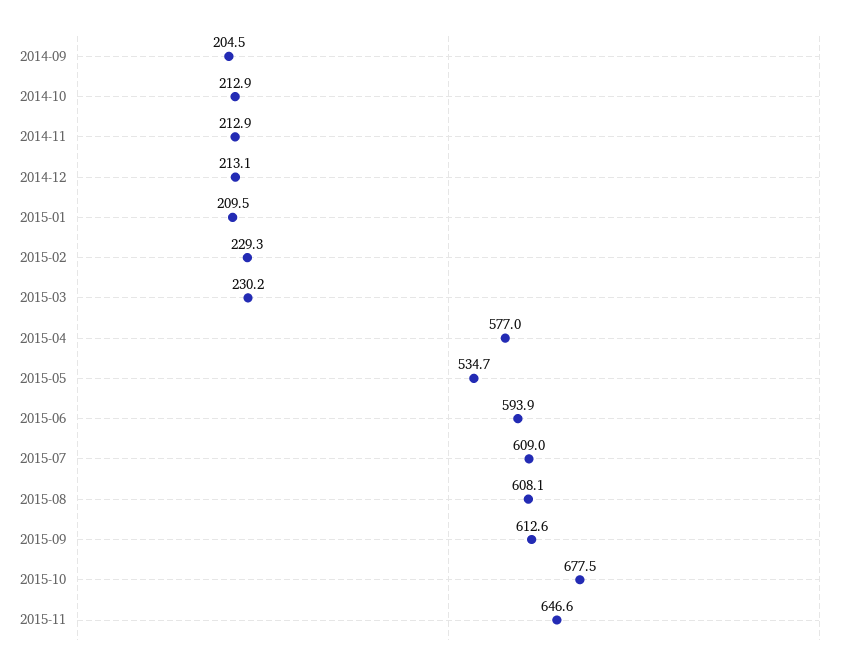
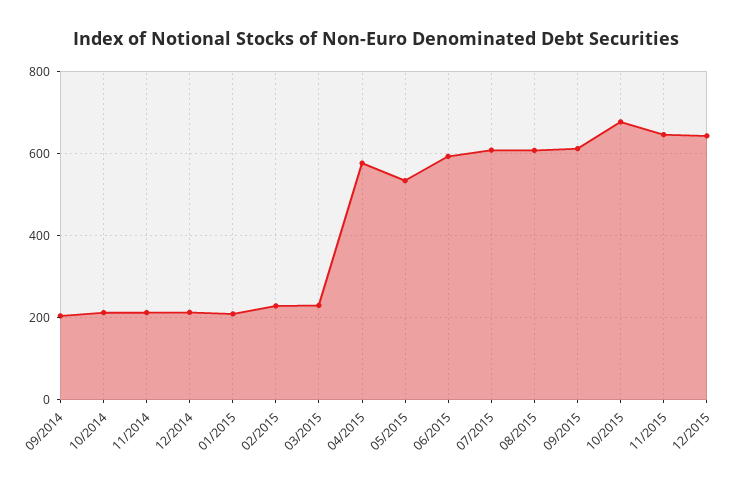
12/2015: none -> 640

